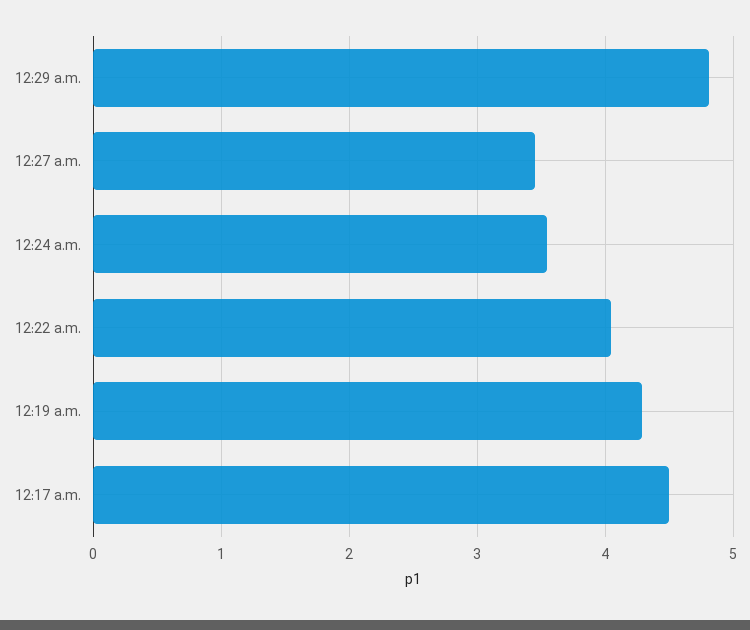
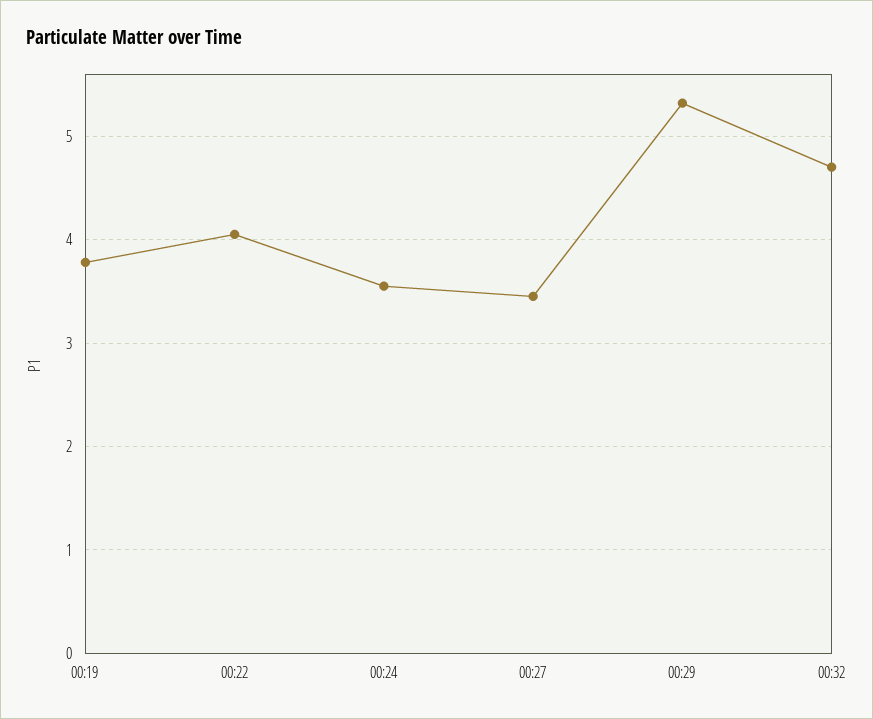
12:29 a.m.: 4.8 -> 5.3
12:19 a.m.: 4.3 -> 3.8
12:17 a.m.: 4.5 -> none
00:32: none -> 4.7

